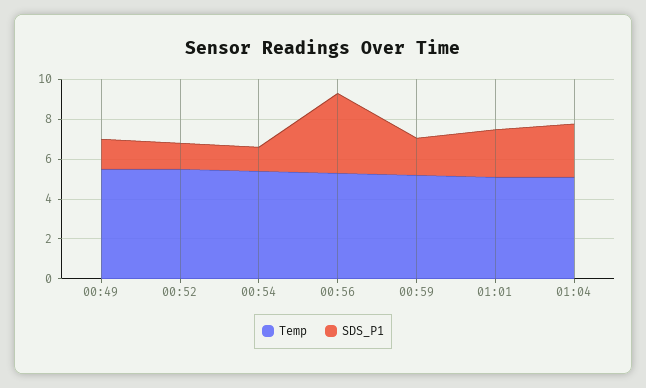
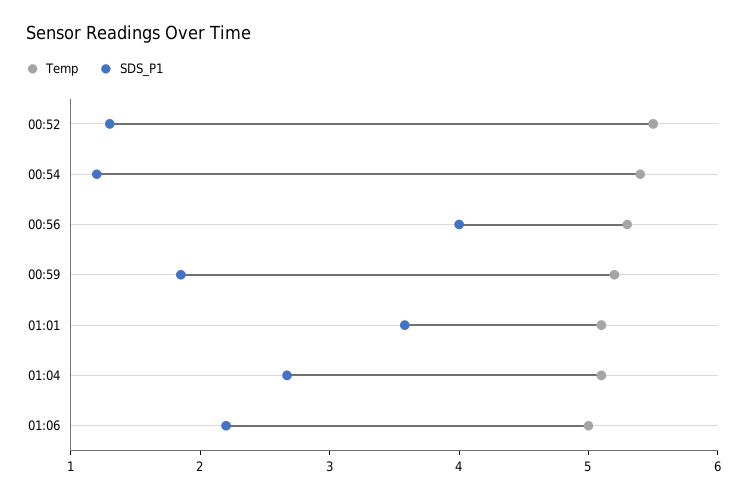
Temp, 00:49: 5.5 -> none
SDS_P1, 00:49: 1.5 -> none
SDS_P1, 01:01: 2.5 -> 3.6
Temp, 01:06: none -> 5
SDS_P1, 01:06: none -> 2.2

